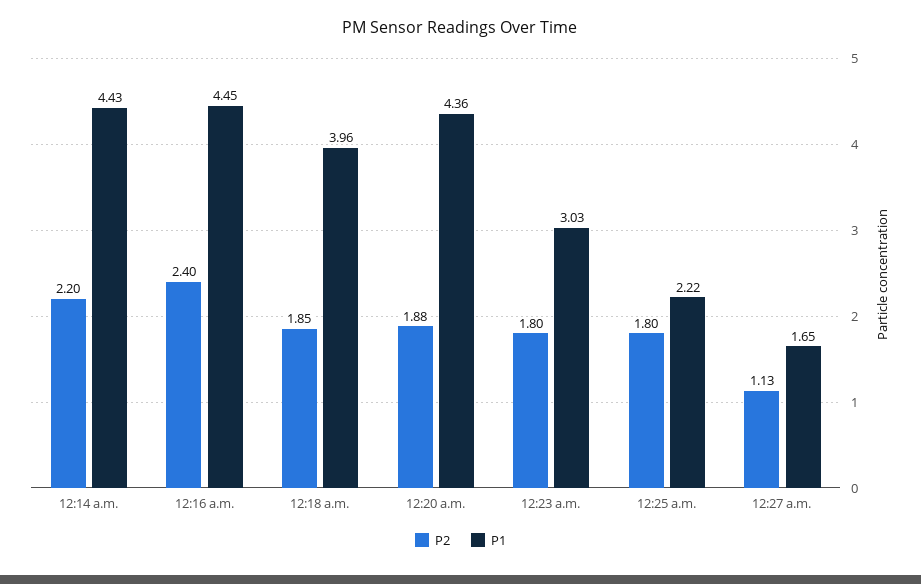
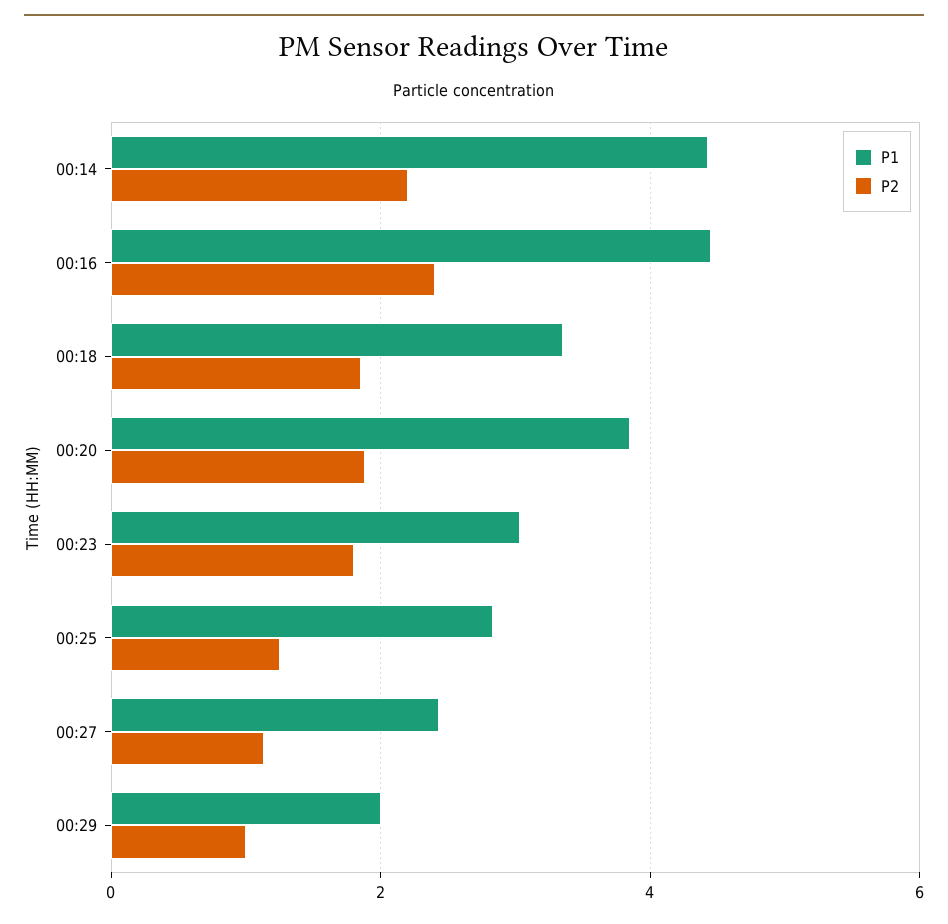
P1, 12:18 a.m.: 3.96 -> 3.4
P1, 12:20 a.m.: 4.36 -> 3.8
P2, 12:25 a.m.: 1.8 -> 1.2
P1, 12:25 a.m.: 2.22 -> 2.8
P1, 12:27 a.m.: 1.65 -> 2.4
P1, 00:29: none -> 2
P2, 00:29: none -> 1

